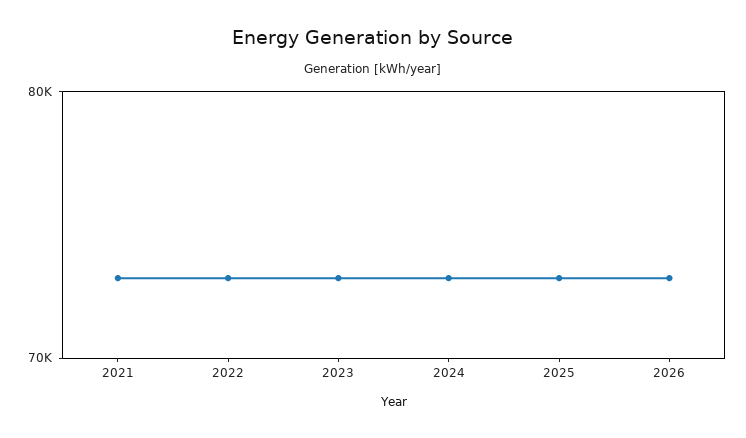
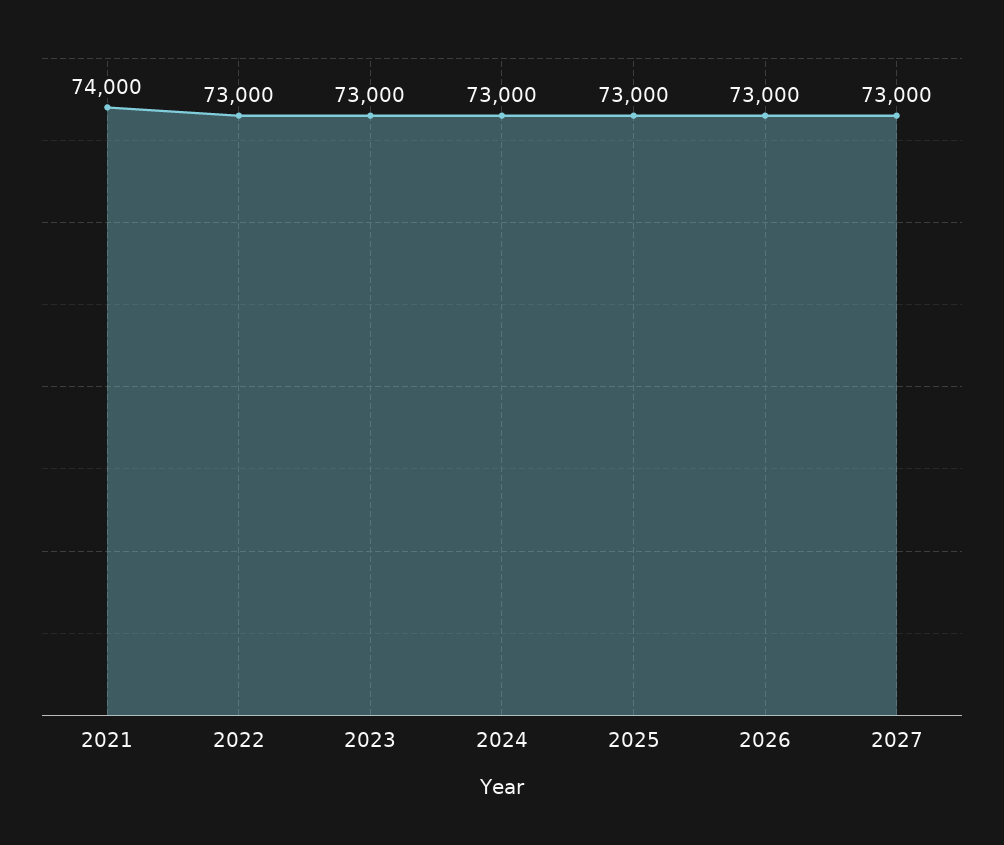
2021: 73000 -> 74000
2027: none -> 73000

